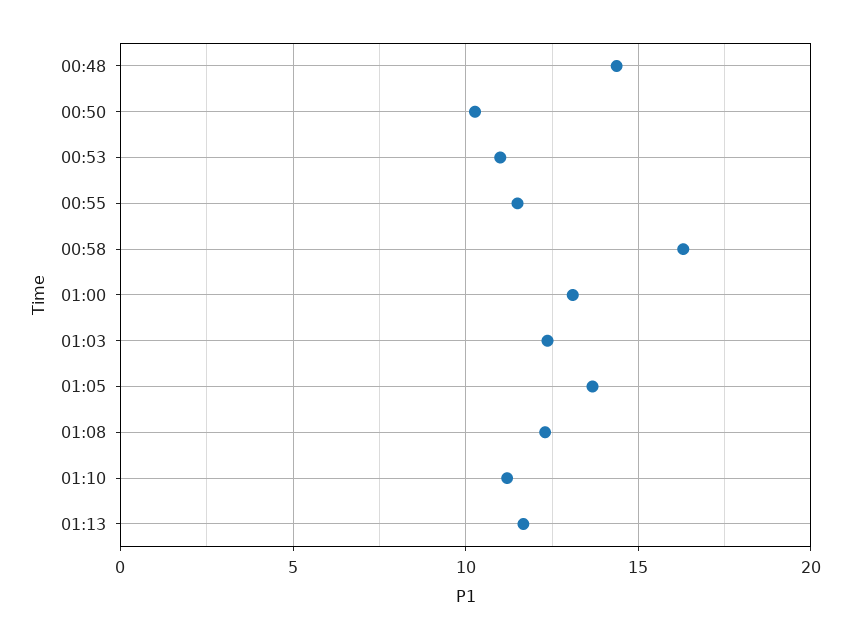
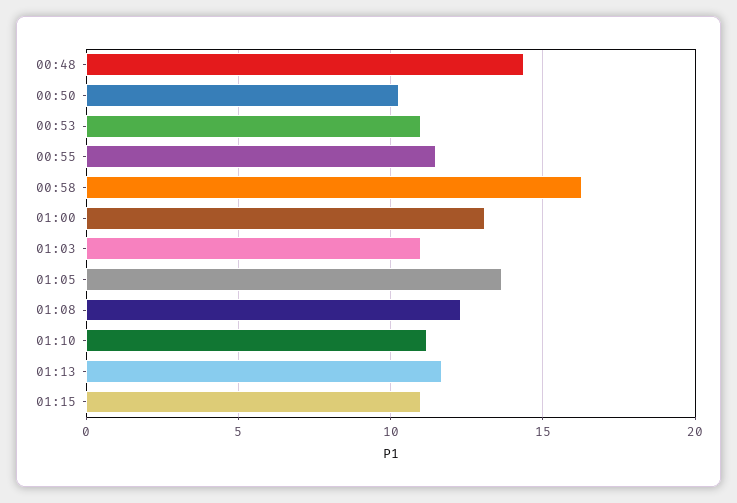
01:03: 12.5 -> 11
01:15: none -> 11

